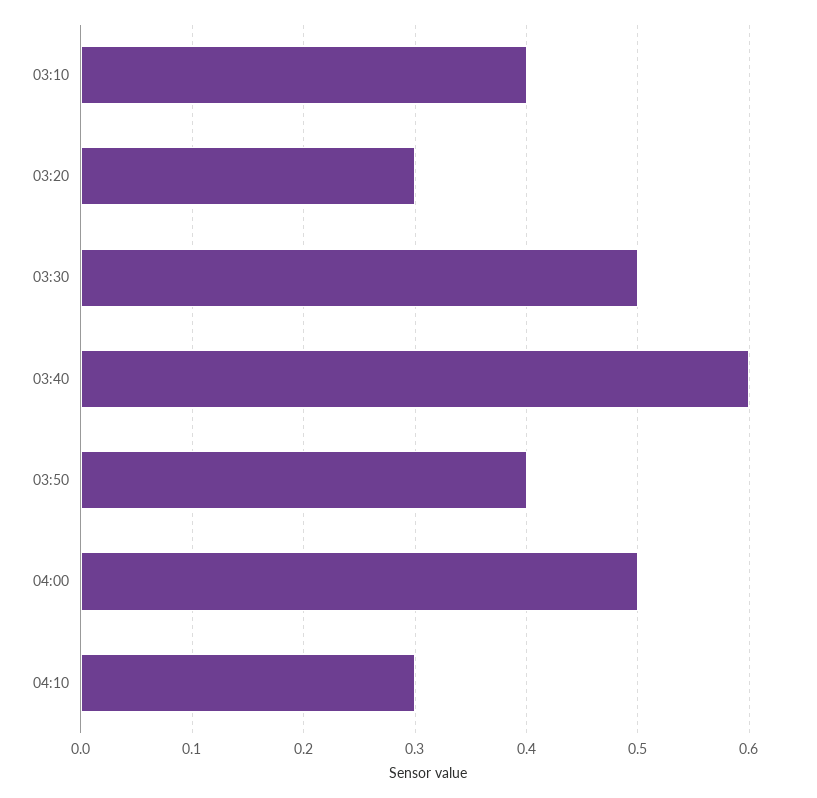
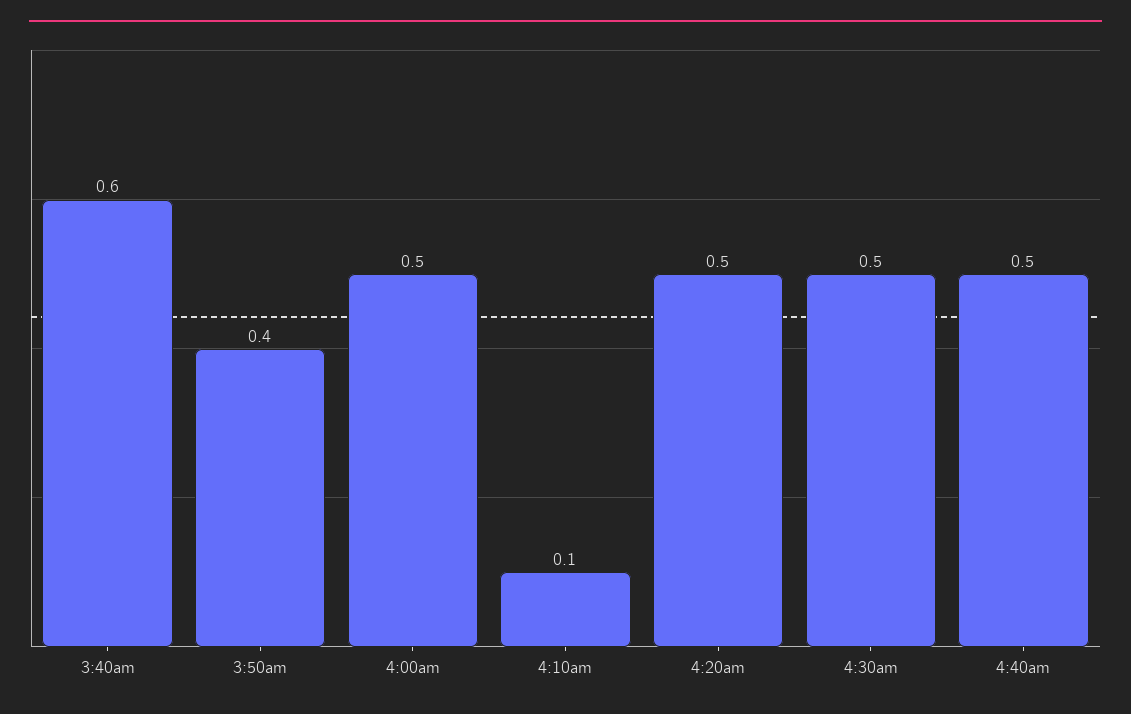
03:10: 0.4 -> none
03:20: 0.3 -> none
03:30: 0.5 -> none
04:10: 0.3 -> 0.1
4:20am: none -> 0.5
4:30am: none -> 0.5
4:40am: none -> 0.5

